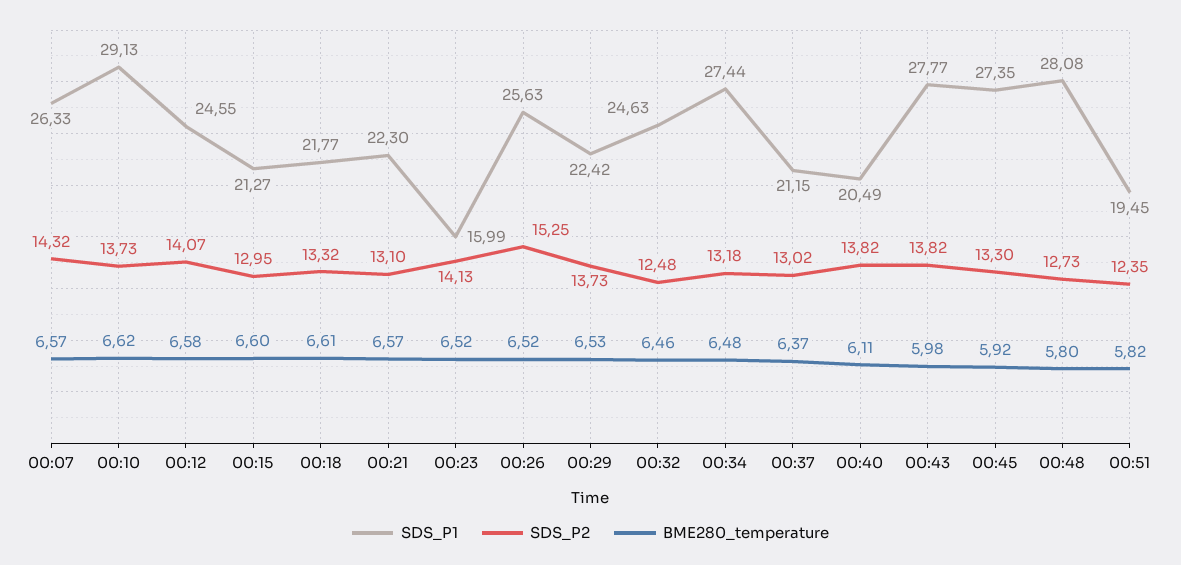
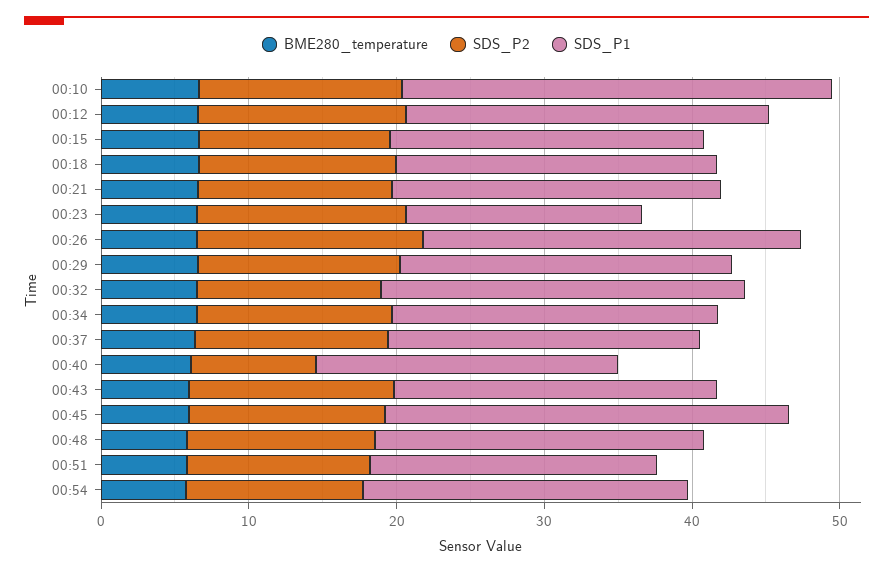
SDS_P1, 00:07: 26.33 -> none
SDS_P2, 00:07: 14.32 -> none
BME280_temperature, 00:07: 6.57 -> none
SDS_P1, 00:34: 27.44 -> 22
SDS_P2, 00:40: 13.82 -> 8
SDS_P1, 00:43: 27.77 -> 22
SDS_P1, 00:48: 28.08 -> 22
BME280_temperature, 00:54: none -> 6
SDS_P2, 00:54: none -> 12
SDS_P1, 00:54: none -> 22

